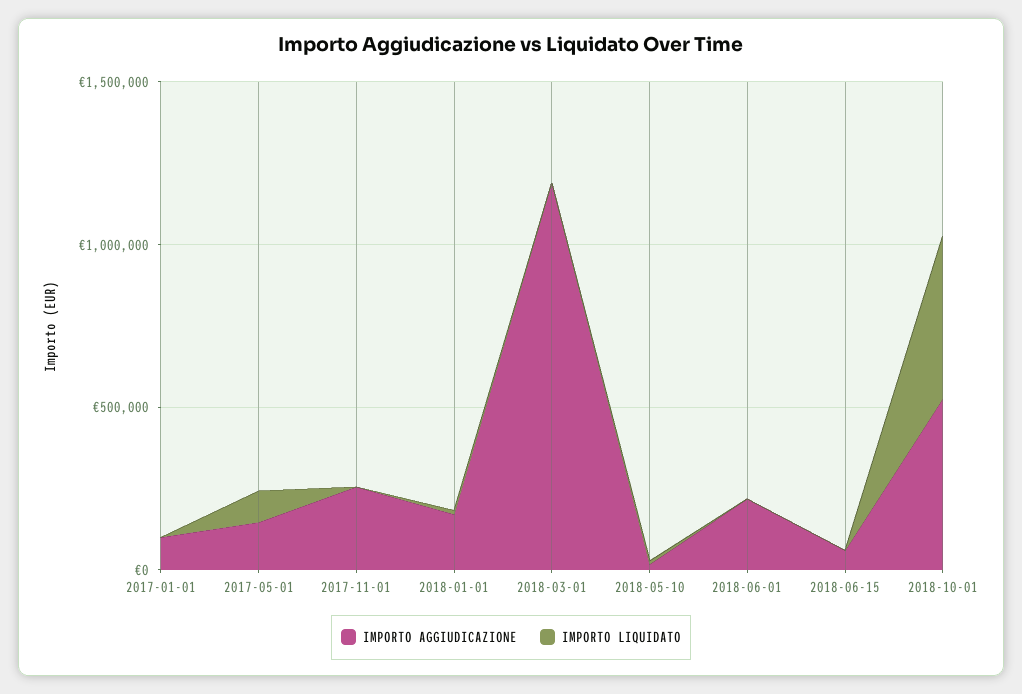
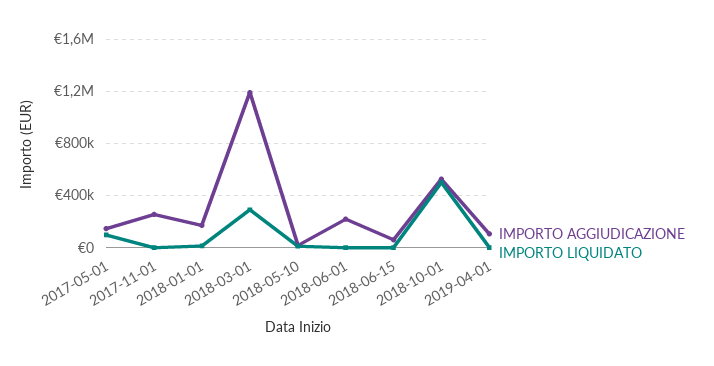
IMPORTO AGGIUDICAZIONE, 2017-01-01: 100000 -> none
IMPORTO LIQUIDATO, 2017-01-01: 0 -> none
IMPORTO LIQUIDATO, 2018-03-01: 0 -> 300000
IMPORTO AGGIUDICAZIONE, 2019-04-01: none -> 100000
IMPORTO LIQUIDATO, 2019-04-01: none -> 0

